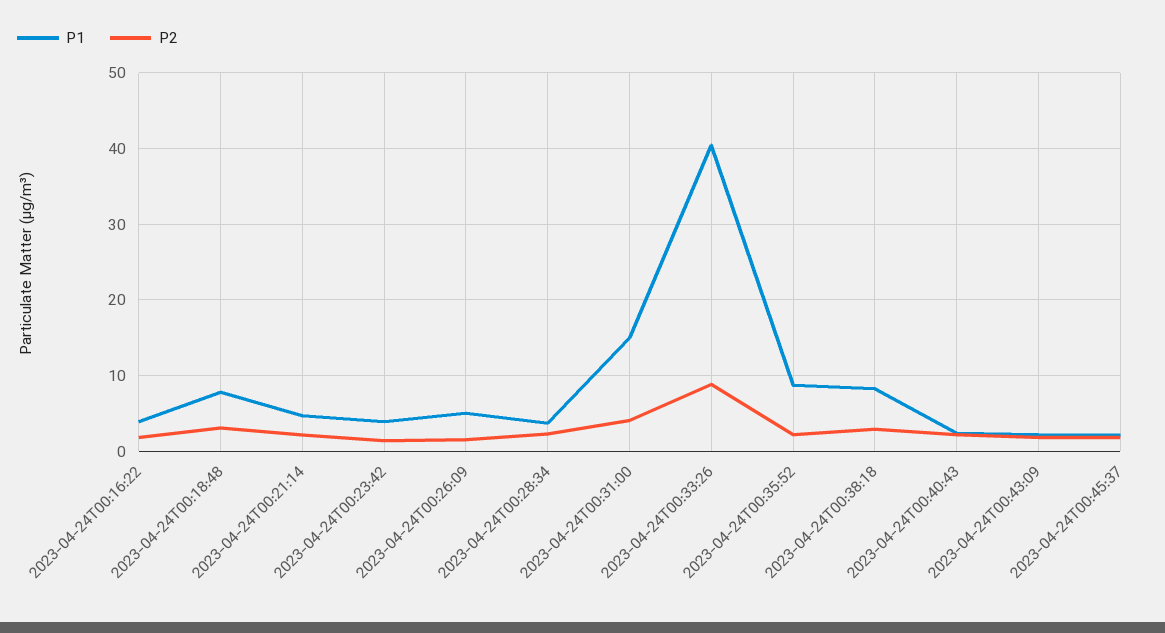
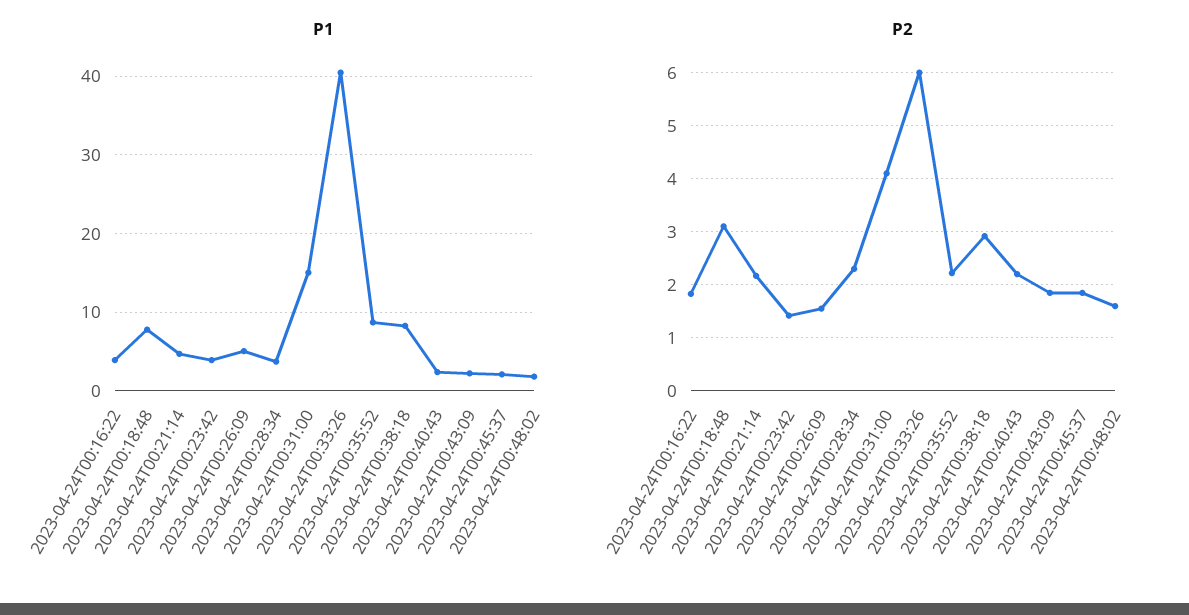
P2, 2023-04-24T00:33:26: 9 -> 6
P1, 2023-04-24T00:48:02: none -> 2
P2, 2023-04-24T00:48:02: none -> 1.6

